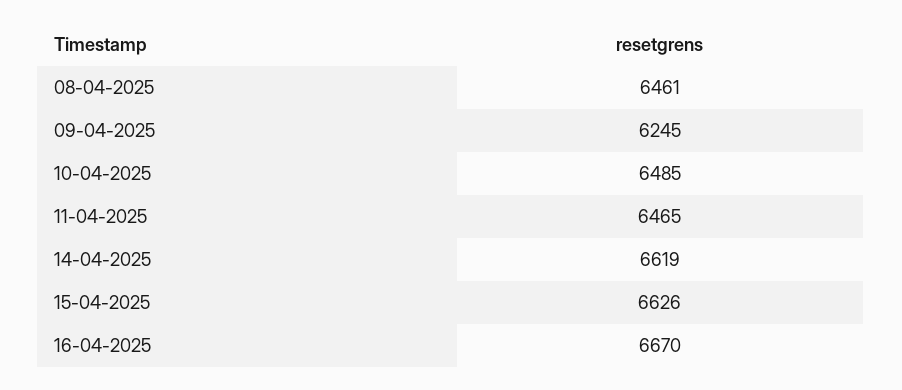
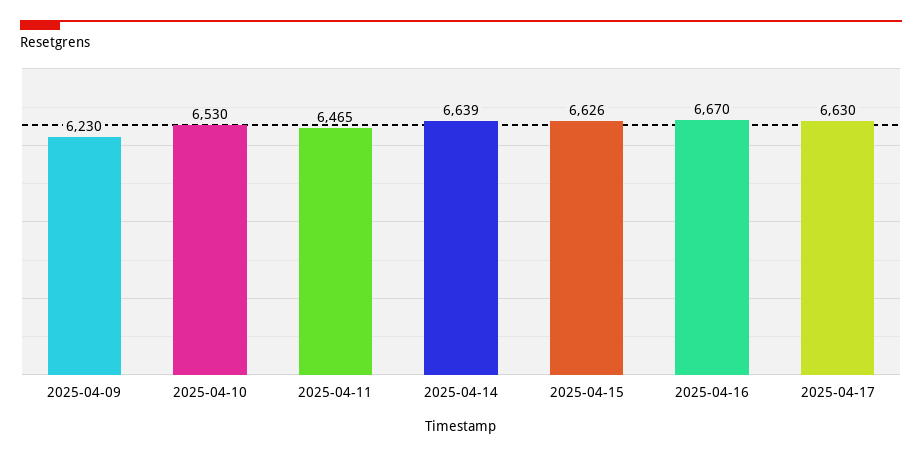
08-04-2025: 6461 -> none
09-04-2025: 6245 -> 6230
10-04-2025: 6485 -> 6530
14-04-2025: 6619 -> 6639
2025-04-17: none -> 6630

